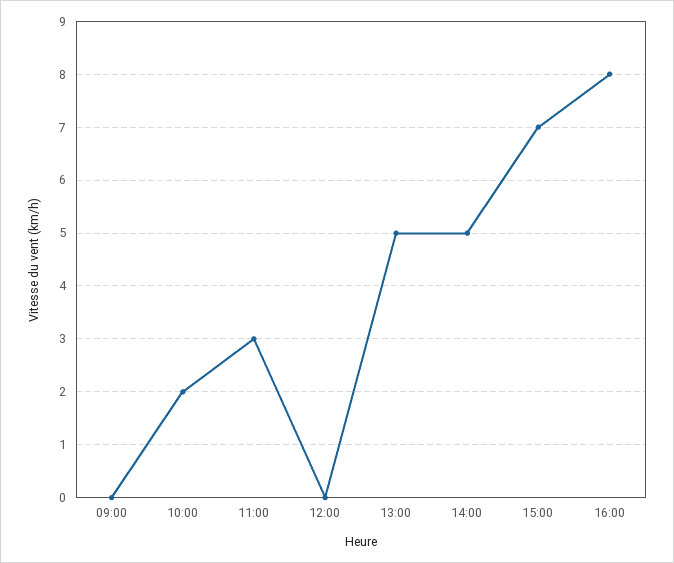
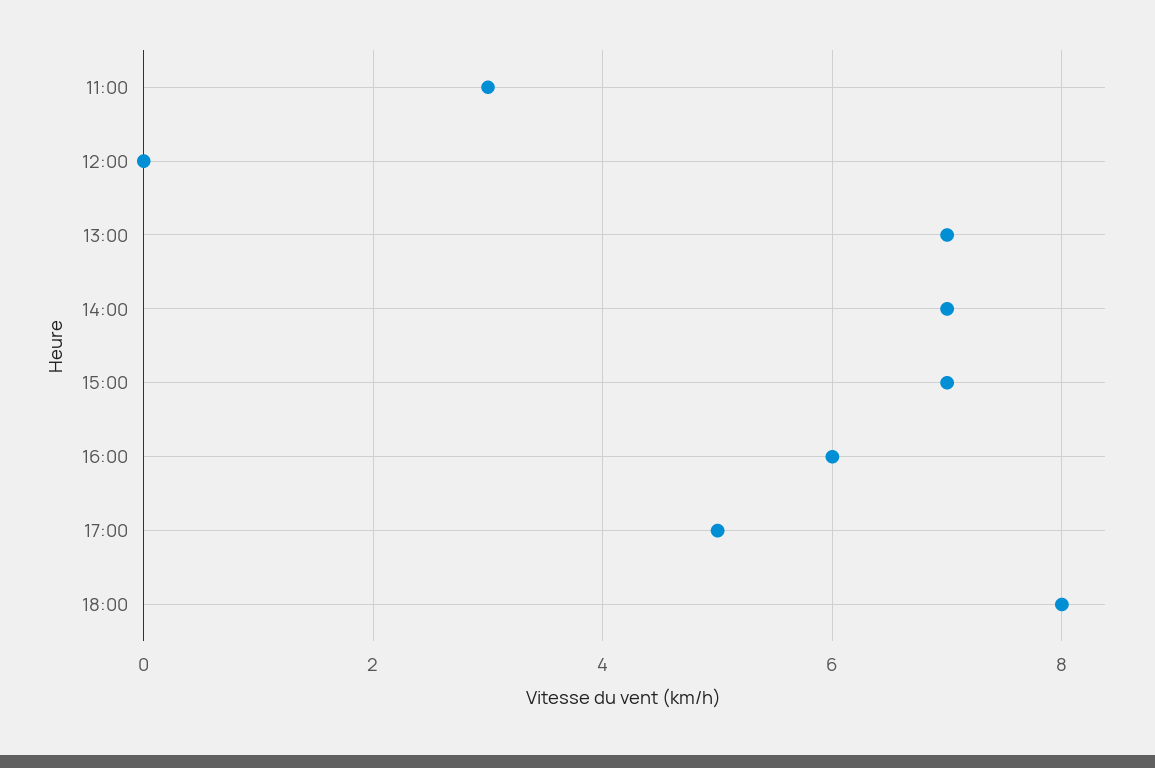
09:00: 0 -> none
10:00: 2 -> none
13:00: 5 -> 7
14:00: 5 -> 7
16:00: 8 -> 6
17:00: none -> 5
18:00: none -> 8

